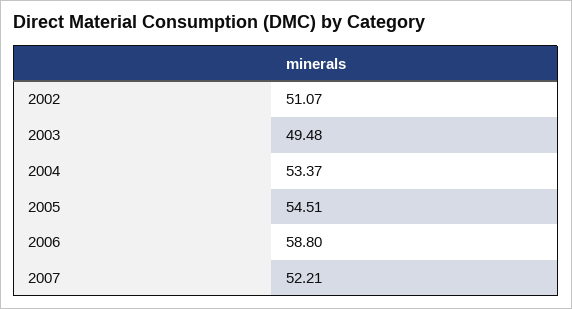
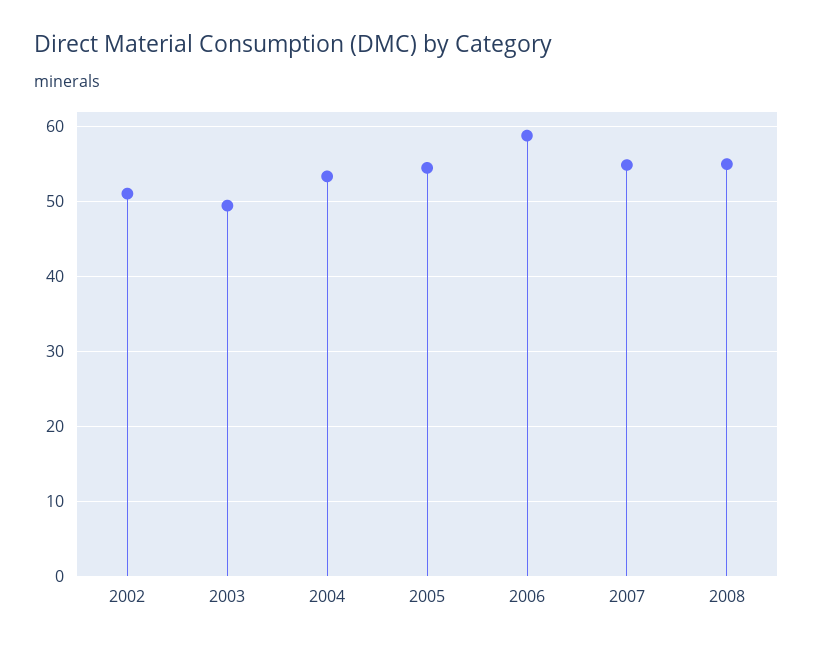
2007: 52.21 -> 55
2008: none -> 55

